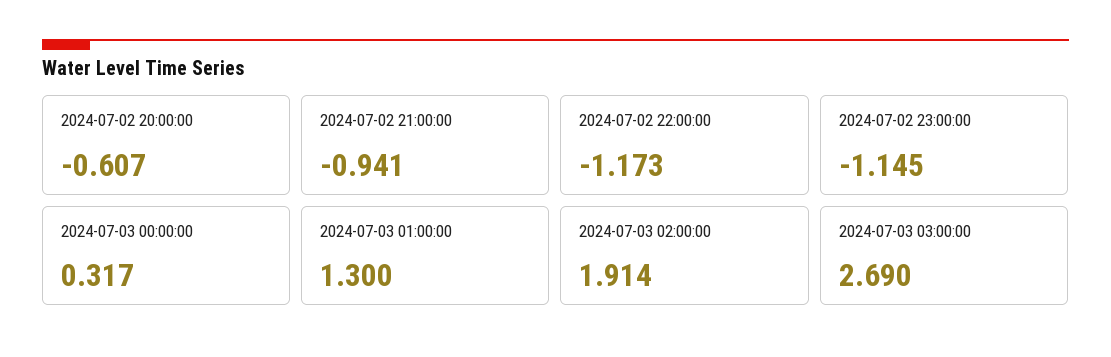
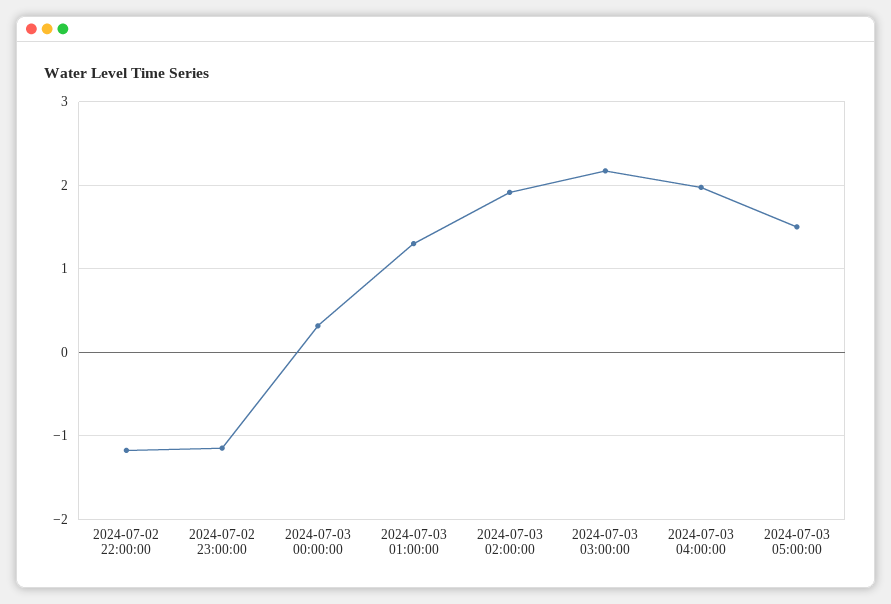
2024-07-02 20:00:00: -0.607 -> none
2024-07-02 21:00:00: -0.941 -> none
2024-07-03 03:00:00: 2.69 -> 2.2
2024-07-03 04:00:00: none -> 2
2024-07-03 05:00:00: none -> 1.5

